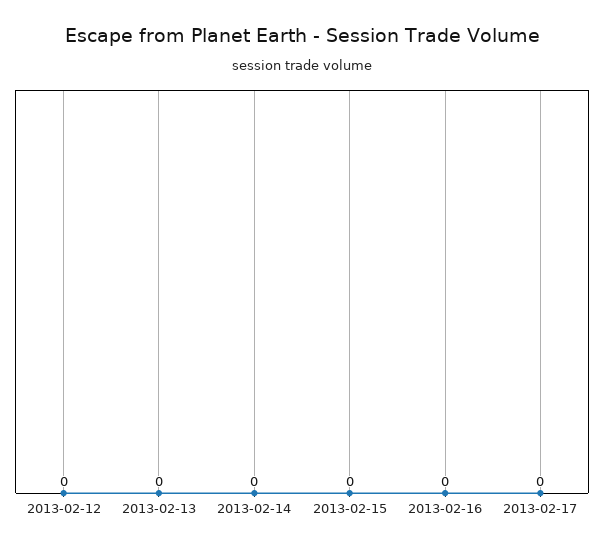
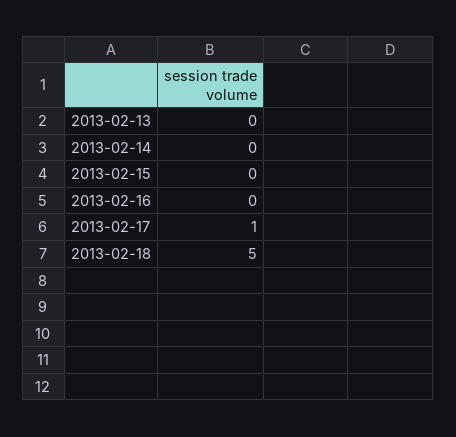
2013-02-12: 0 -> none
2013-02-17: 0 -> 1
2013-02-18: none -> 5

